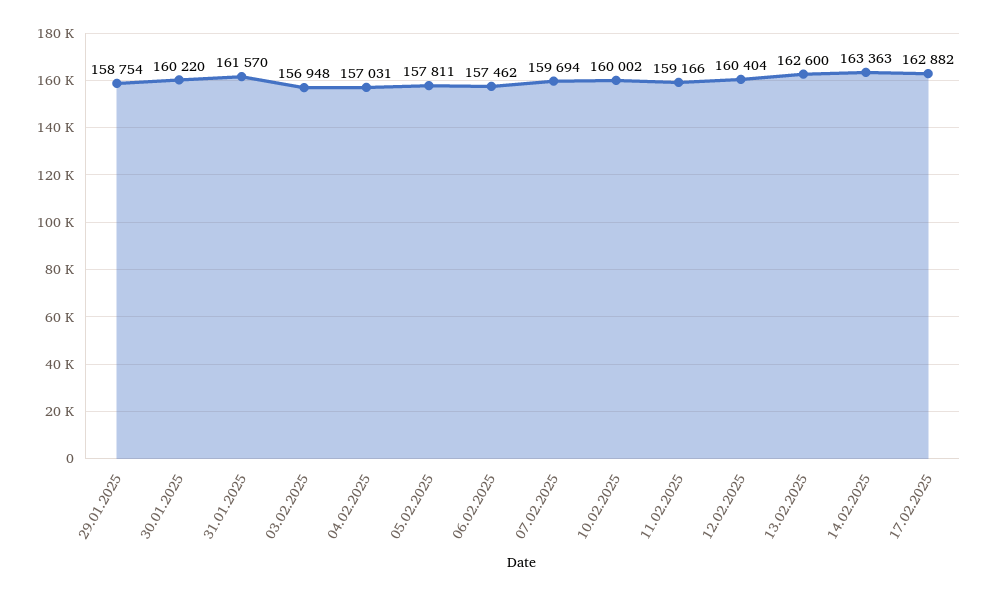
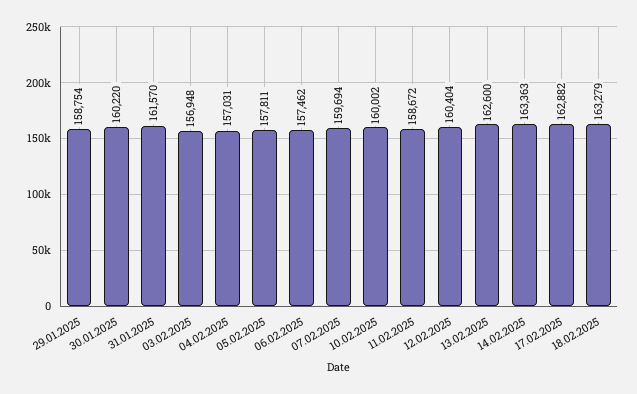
11.02.2025: 159166 -> 158672
18.02.2025: none -> 163279

